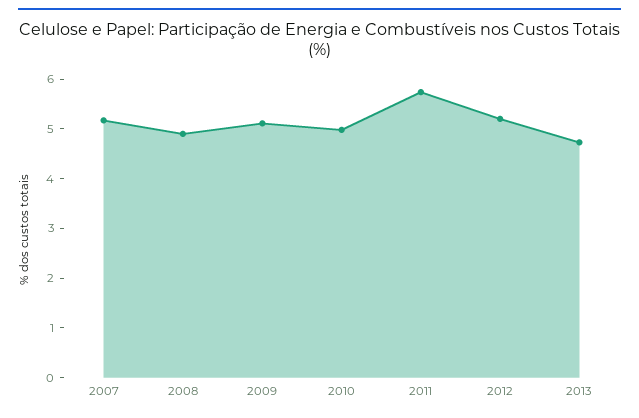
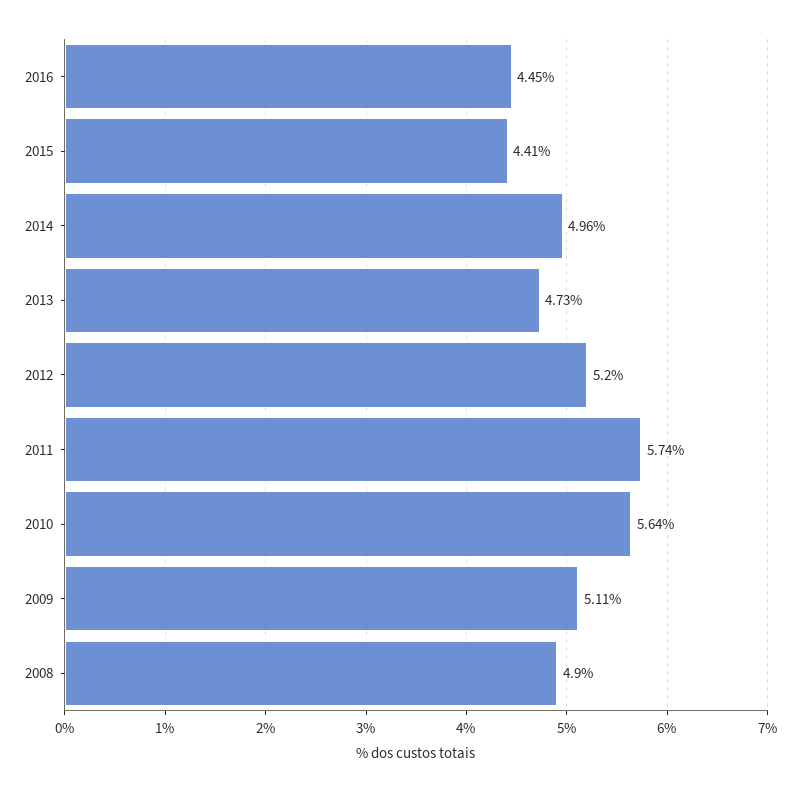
2007: 5.2 -> none
2010: 5 -> 5.64
2016: none -> 4.45
2015: none -> 4.41
2014: none -> 4.96

